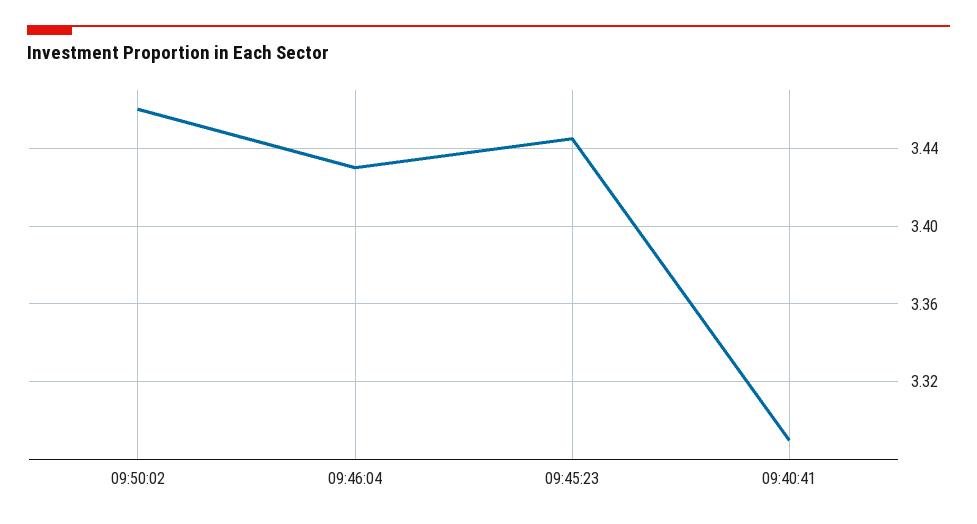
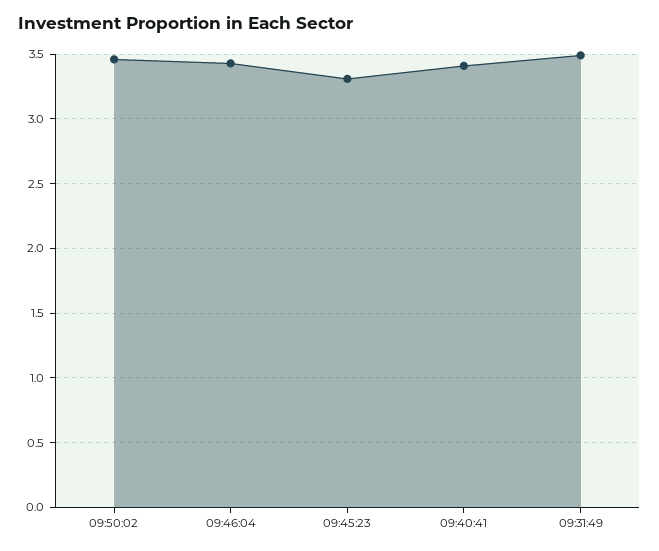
09:45:23: 3.445 -> 3.3
09:40:41: 3.29 -> 3.4
09:31:49: none -> 3.5

